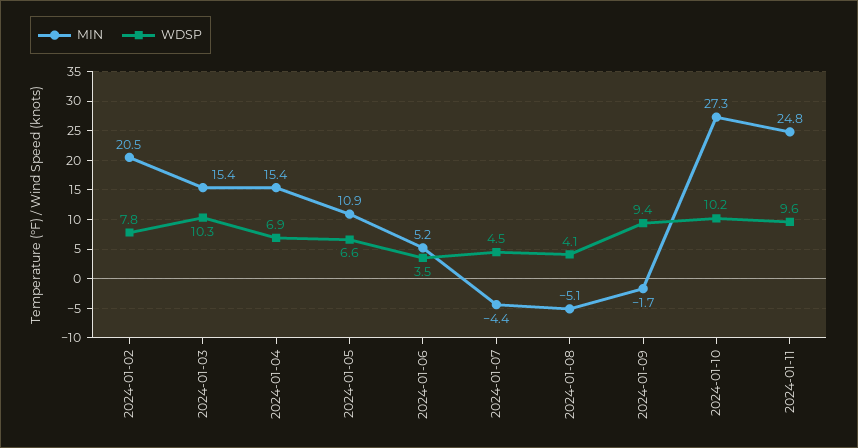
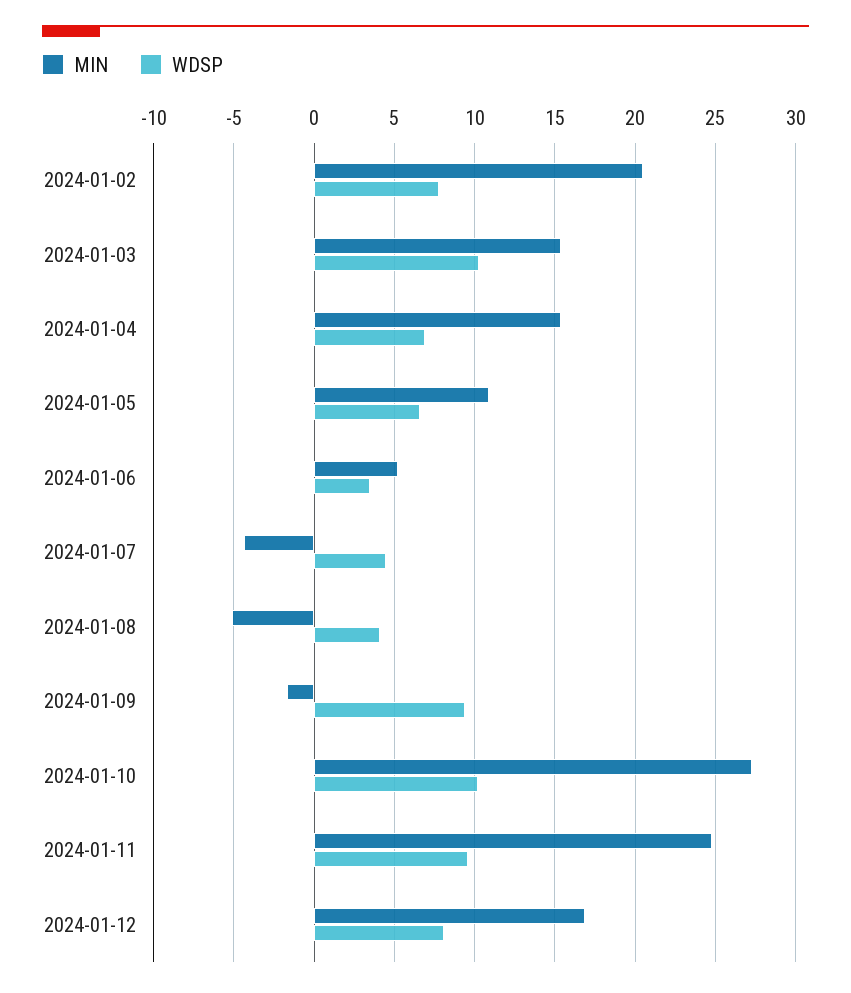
MIN, 2024-01-12: none -> 17
WDSP, 2024-01-12: none -> 8

